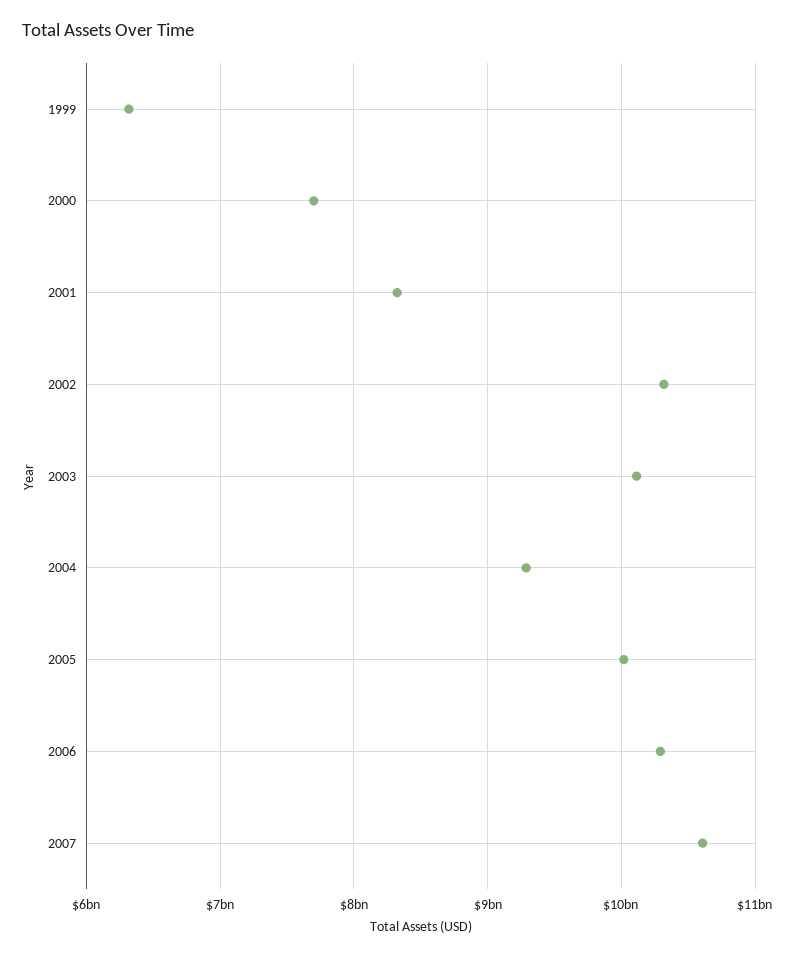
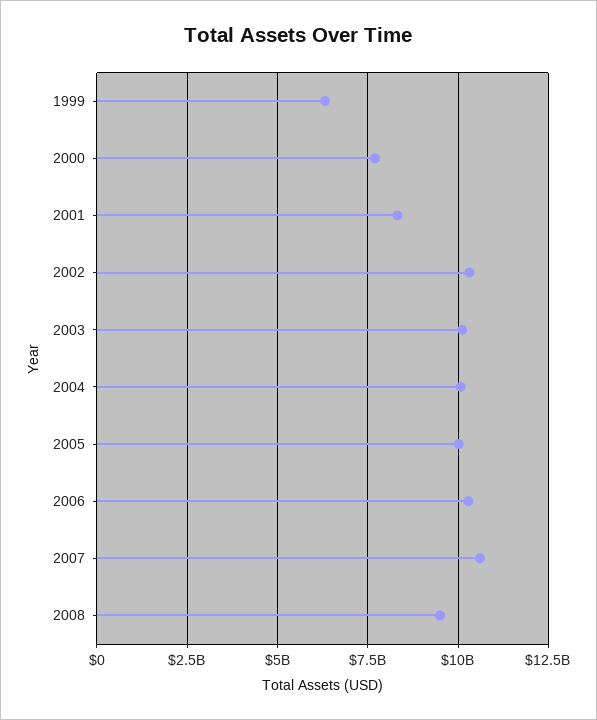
2004: 9300000000 -> 10000000000
2008: none -> 9500000000

